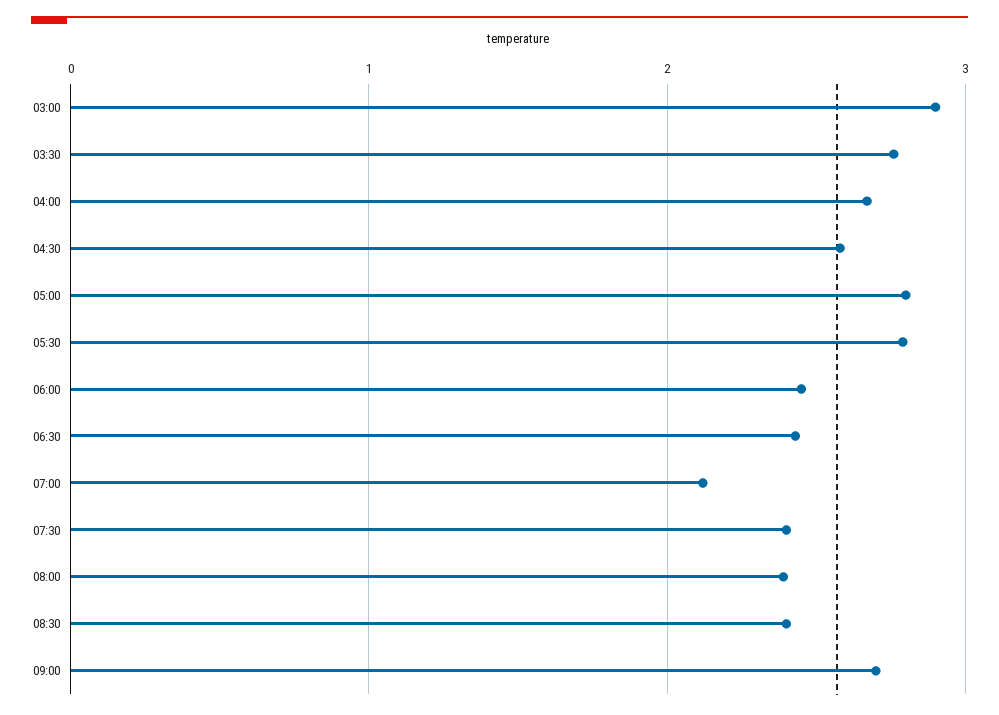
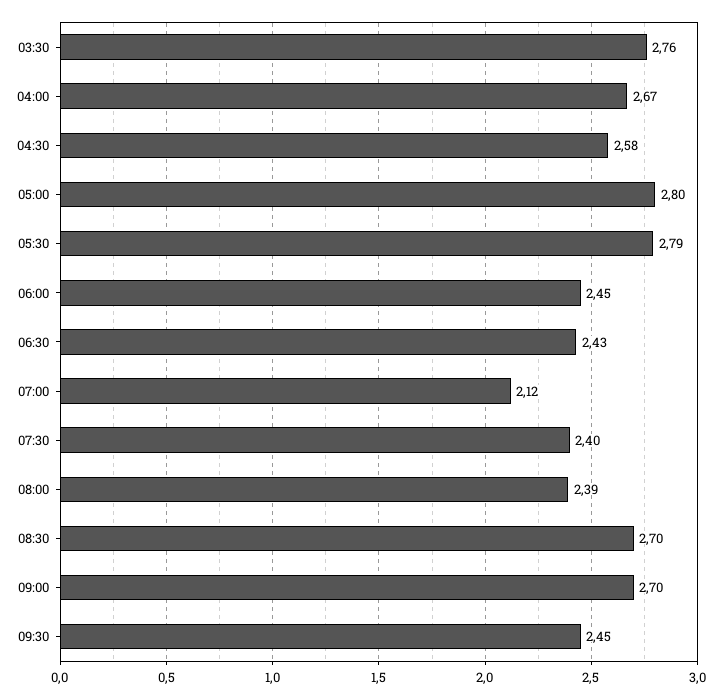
03:00: 2.9 -> none
08:30: 2.4 -> 2.7
09:30: none -> 2.45

